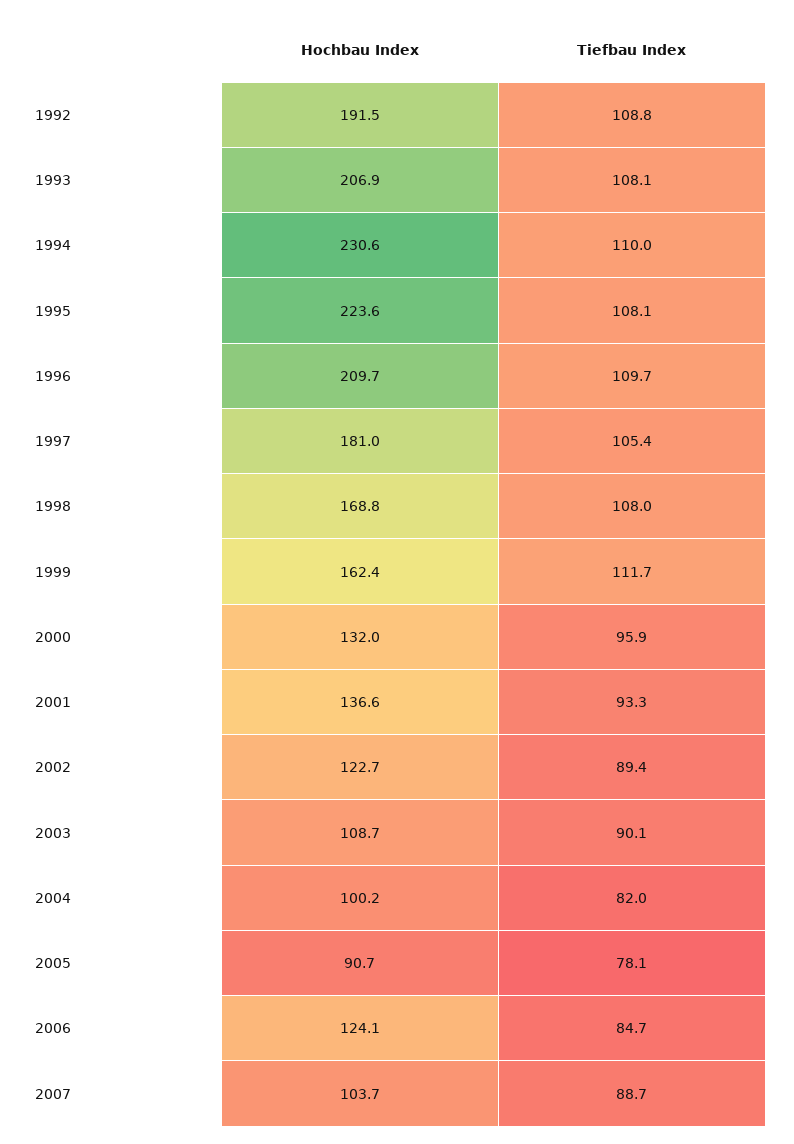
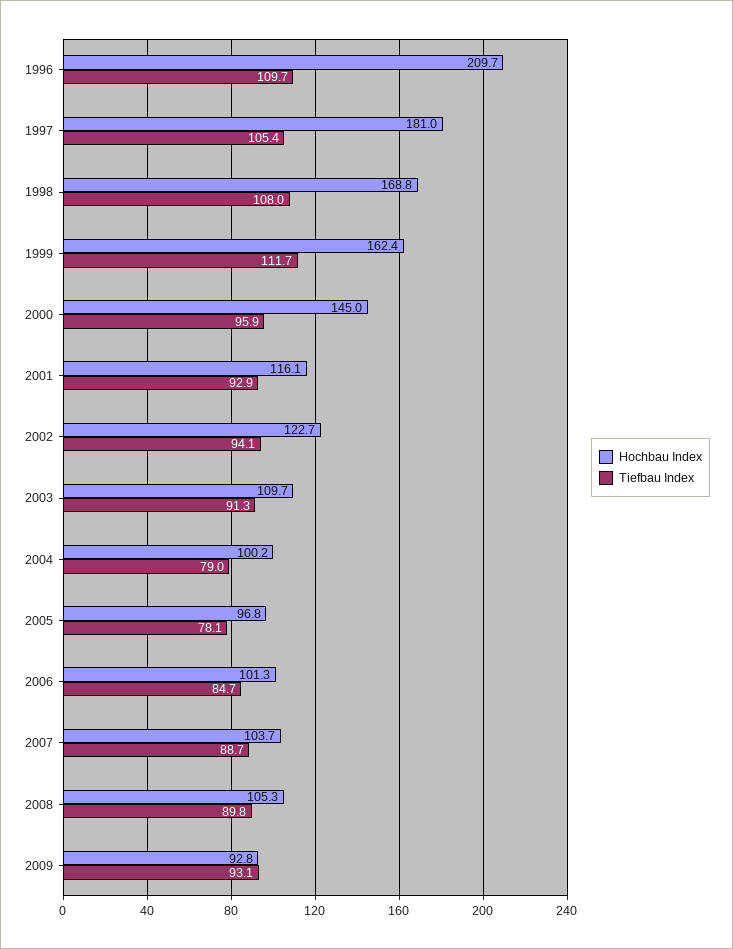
Hochbau Index, 1992: 191.5 -> none
Tiefbau Index, 1992: 108.8 -> none
Hochbau Index, 1993: 206.9 -> none
Tiefbau Index, 1993: 108.1 -> none
Hochbau Index, 1994: 230.6 -> none
Tiefbau Index, 1994: 110 -> none
Hochbau Index, 1995: 223.6 -> none
Tiefbau Index, 1995: 108.1 -> none
Hochbau Index, 2000: 132 -> 145
Hochbau Index, 2001: 136.6 -> 116.1
Tiefbau Index, 2001: 93.3 -> 92.9
Tiefbau Index, 2002: 89.4 -> 94.1
Hochbau Index, 2003: 108.7 -> 109.7
Tiefbau Index, 2003: 90.1 -> 91.3
Tiefbau Index, 2004: 82 -> 79
Hochbau Index, 2005: 90.7 -> 96.8
Hochbau Index, 2006: 124.1 -> 101.3
Hochbau Index, 2008: none -> 105.3
Tiefbau Index, 2008: none -> 89.8
Hochbau Index, 2009: none -> 92.8
Tiefbau Index, 2009: none -> 93.1

